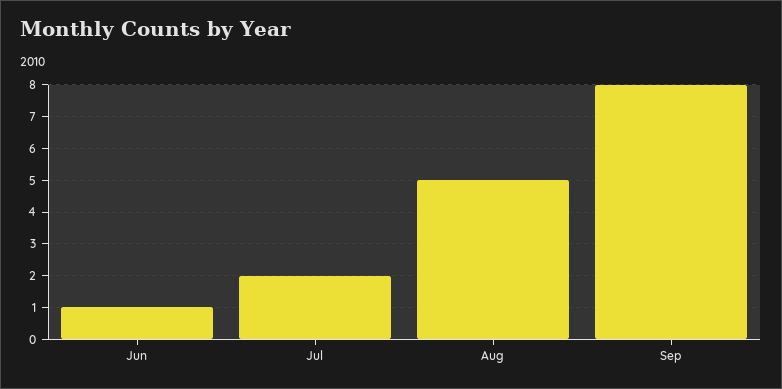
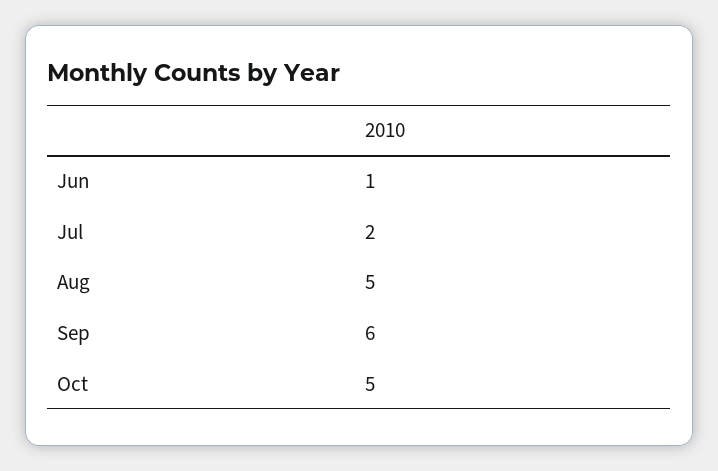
Sep: 8 -> 6
Oct: none -> 5

